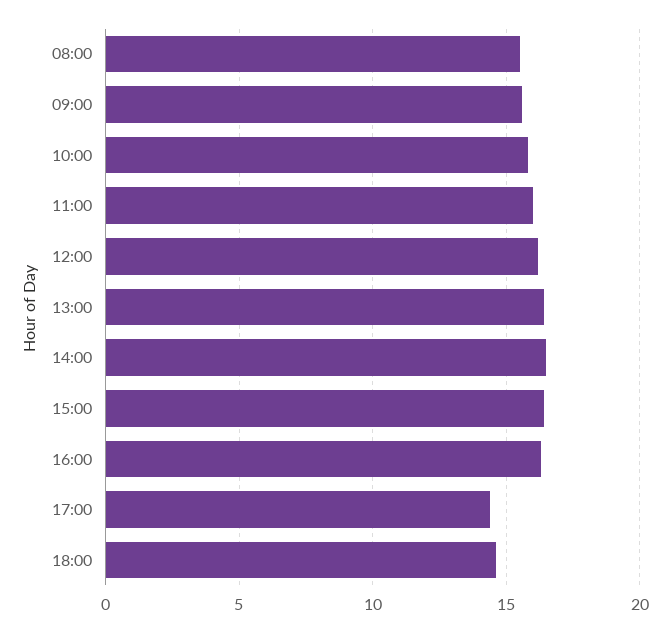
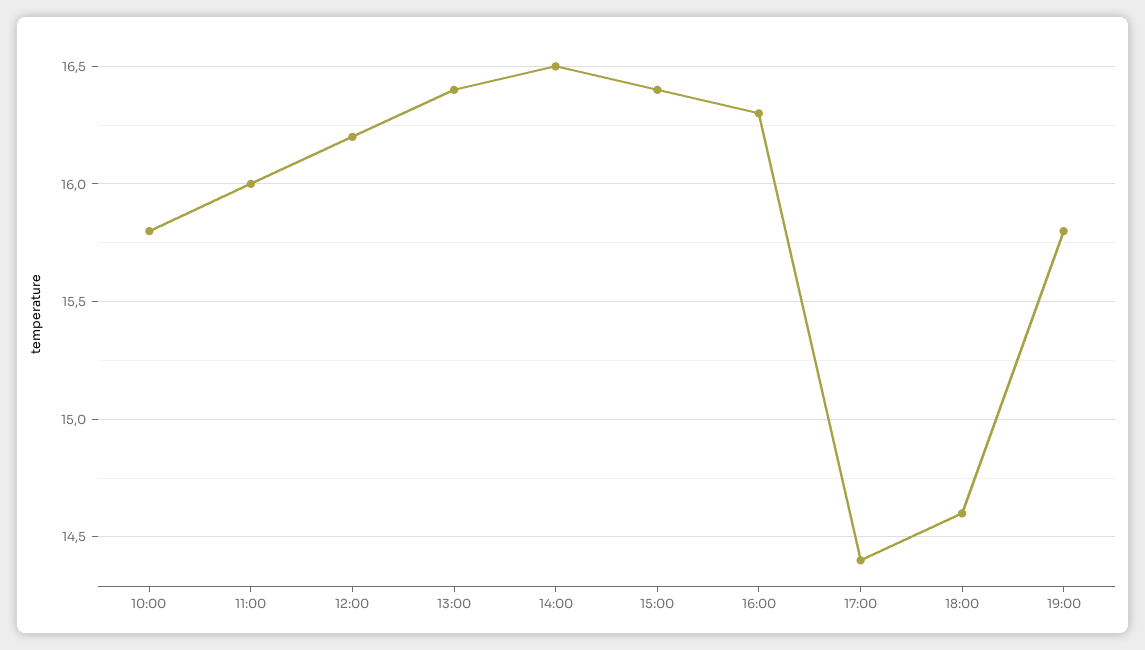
08:00: 15.5 -> none
09:00: 15.5 -> none
19:00: none -> 15.8

